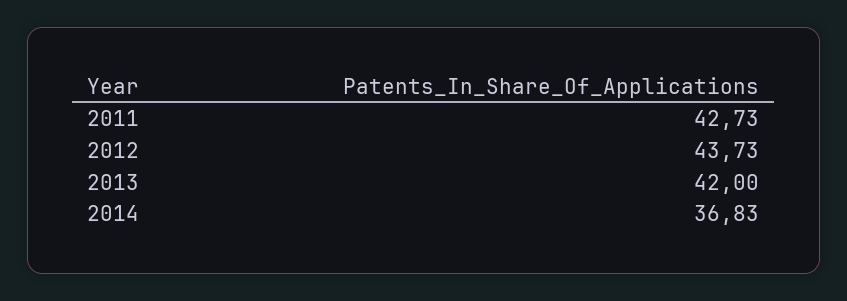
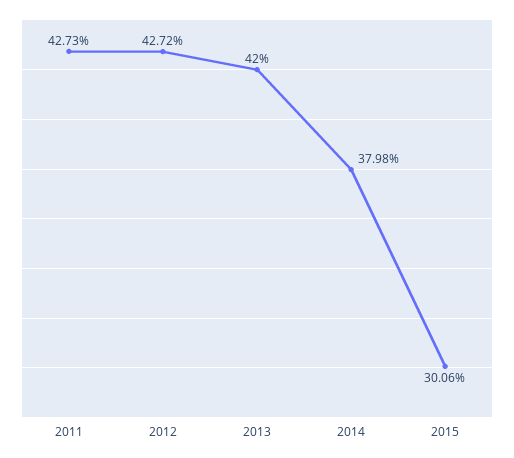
2012: 43.73 -> 42.72
2014: 36.83 -> 37.98
2015: none -> 30.06

